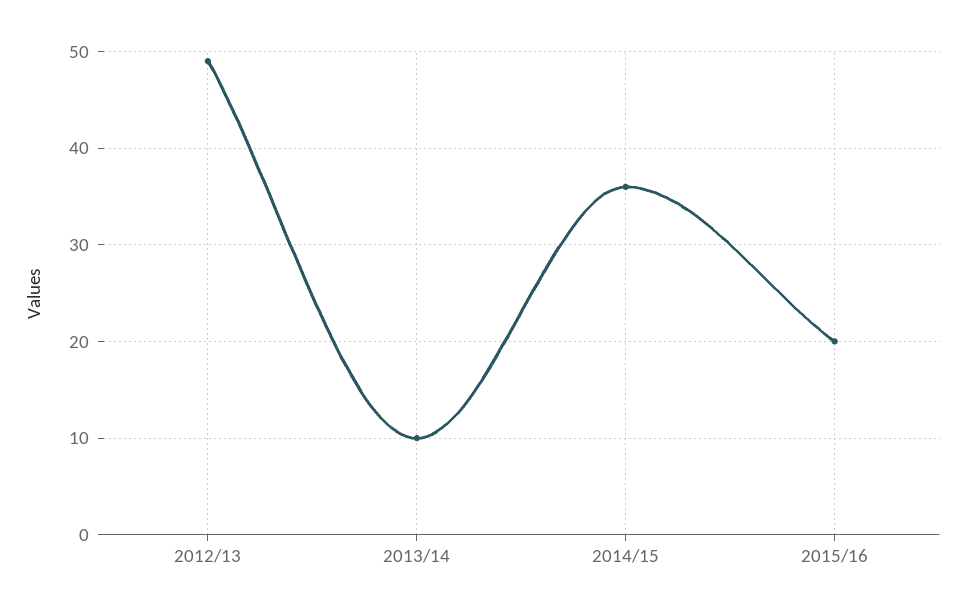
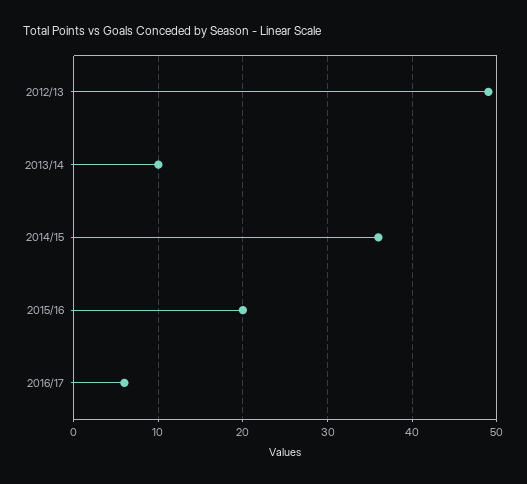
2016/17: none -> 6

